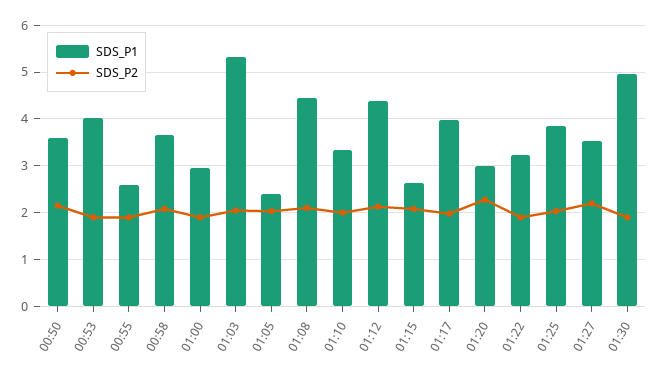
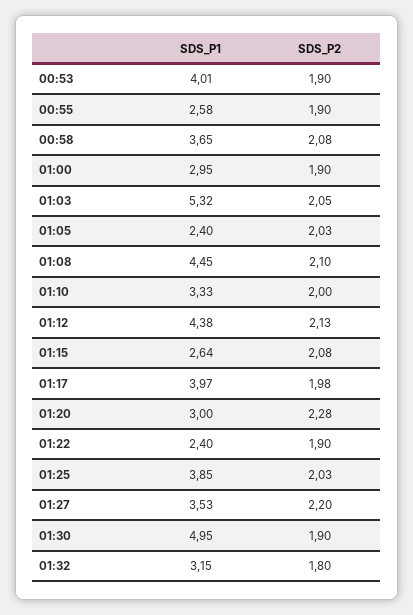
SDS_P1, 00:50: 3.6 -> none
SDS_P2, 00:50: 2.2 -> none
SDS_P1, 01:22: 3.2 -> 2.4
SDS_P1, 01:32: none -> 3.15
SDS_P2, 01:32: none -> 1.8

